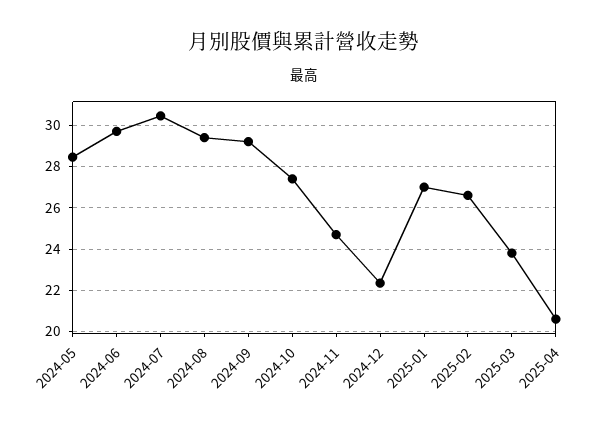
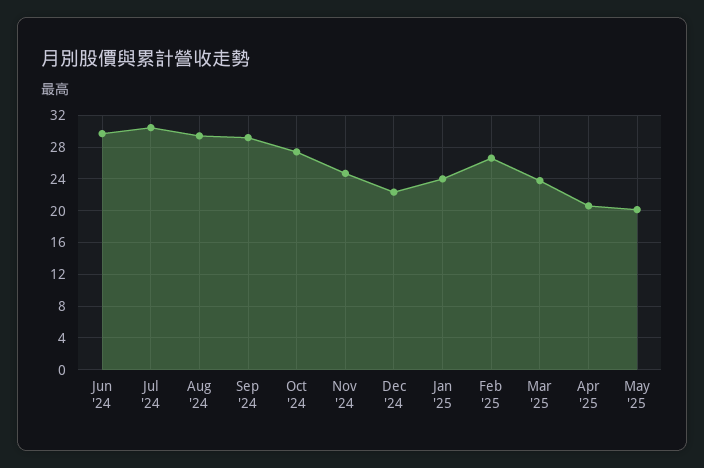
2024-05: 28.5 -> none
2025-01: 27 -> 24
May '25: none -> 20

